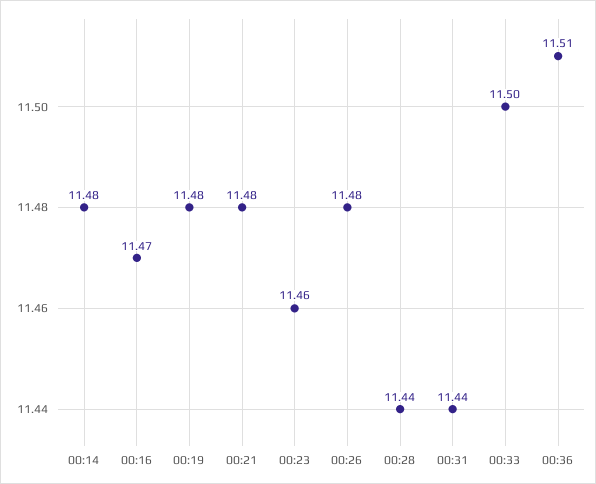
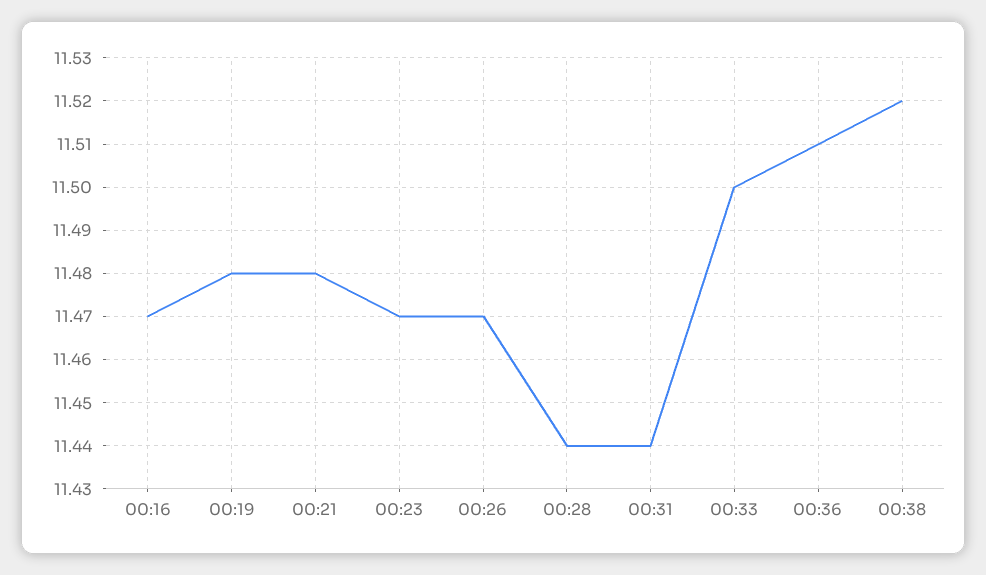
00:14: 11.48 -> none
00:23: 11.46 -> 11.47
00:26: 11.48 -> 11.47
00:38: none -> 11.52

